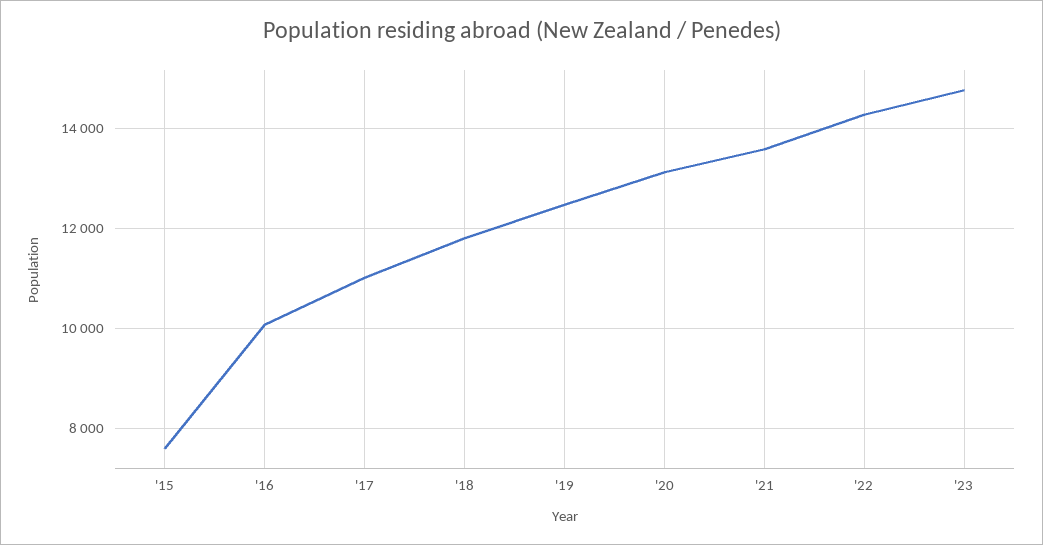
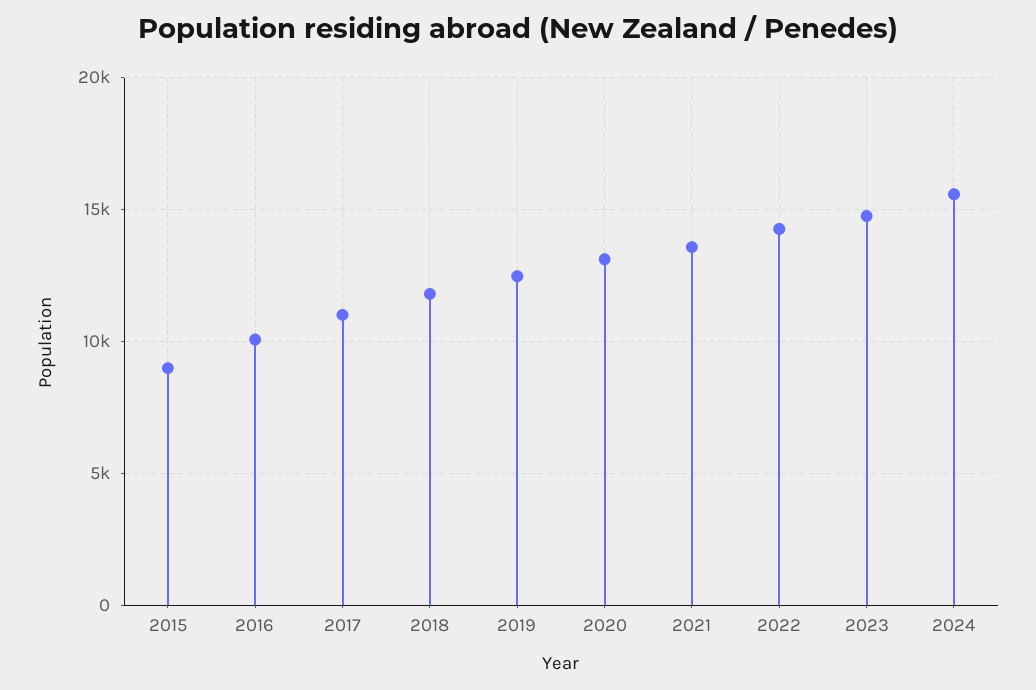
'15: 7600 -> 9000
2024: none -> 15500

